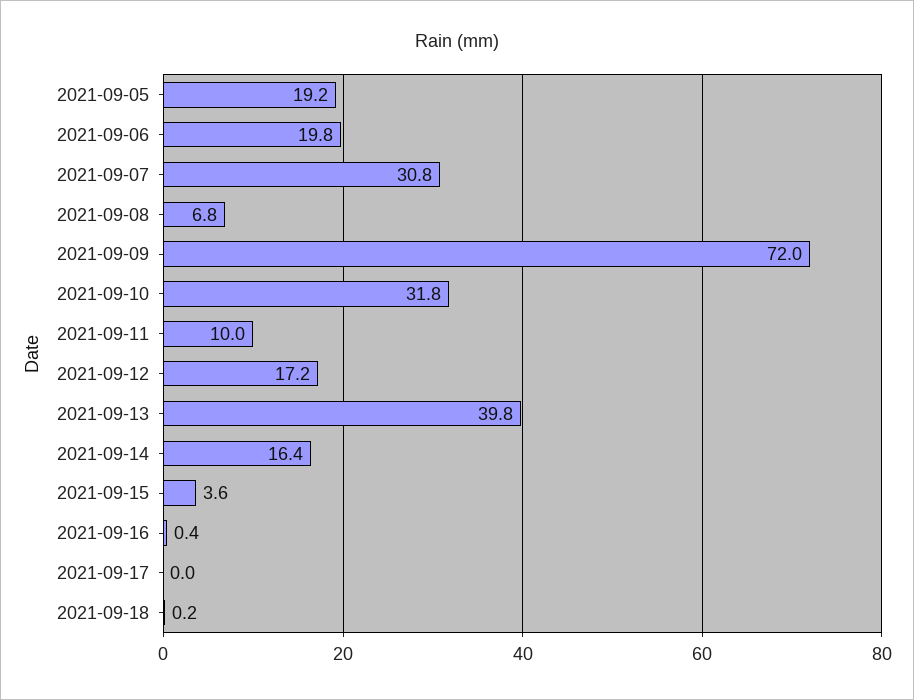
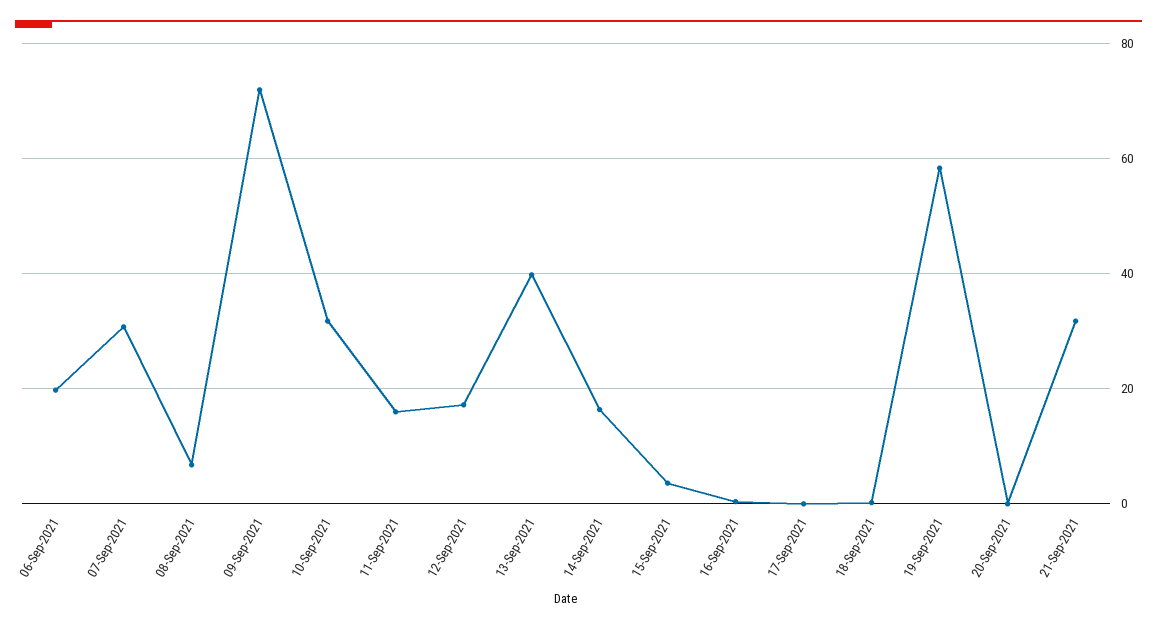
2021-09-05: 19.2 -> none
2021-09-11: 10 -> 16
19-Sep-2021: none -> 58
20-Sep-2021: none -> 0
21-Sep-2021: none -> 32

